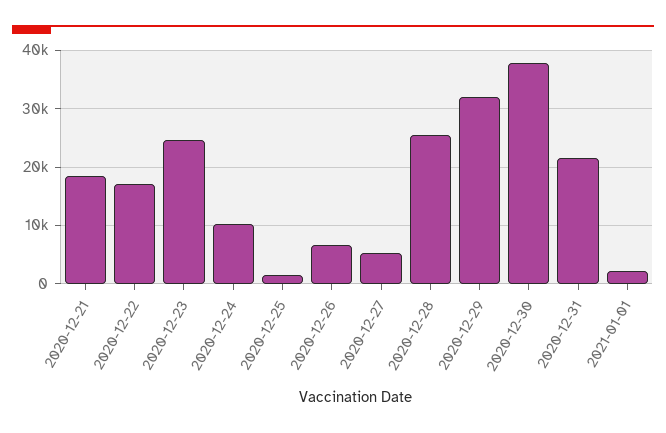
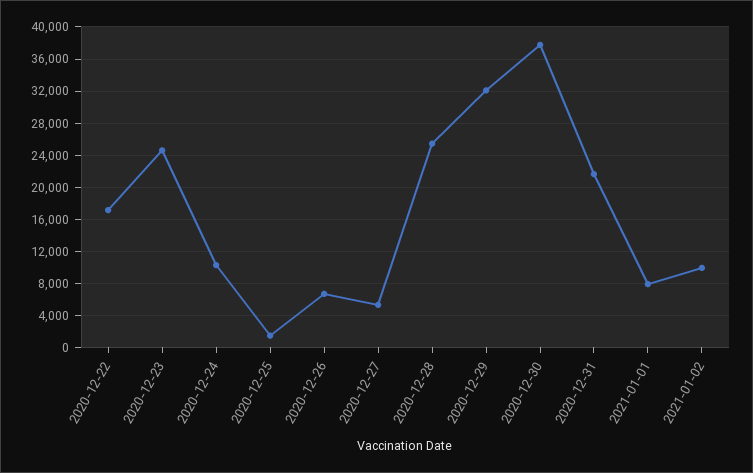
2020-12-21: 18000 -> none
2021-01-01: 2000 -> 8000
2021-01-02: none -> 10000

